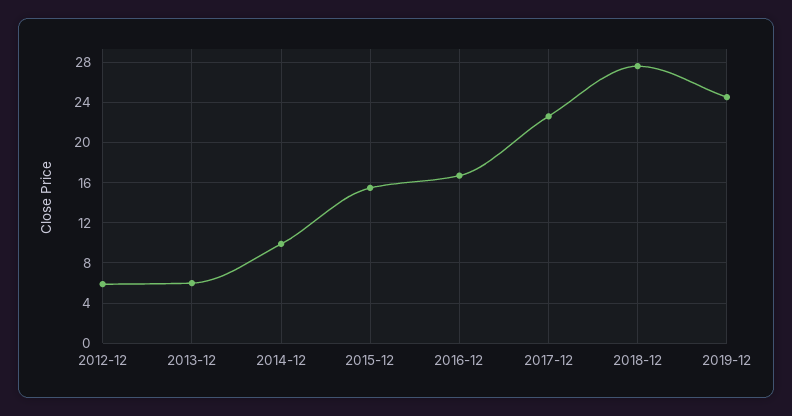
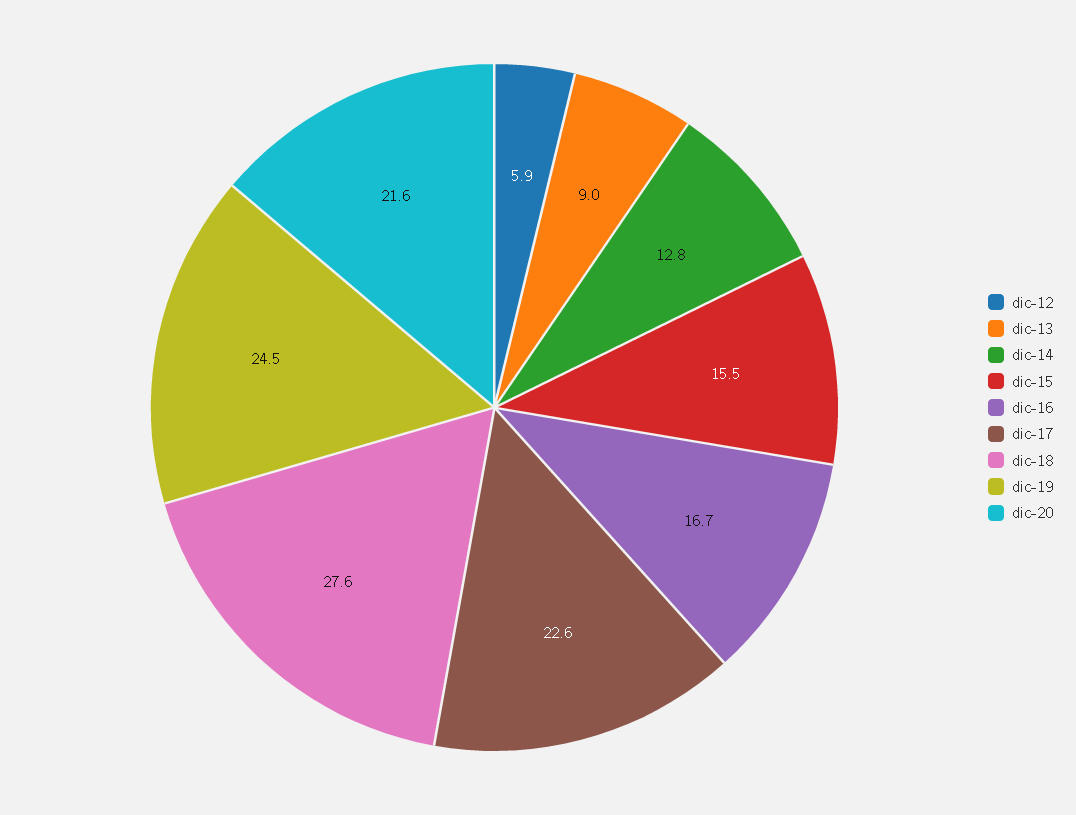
2013-12: 6 -> 9
2014-12: 10 -> 12.8
dic-20: none -> 21.6

